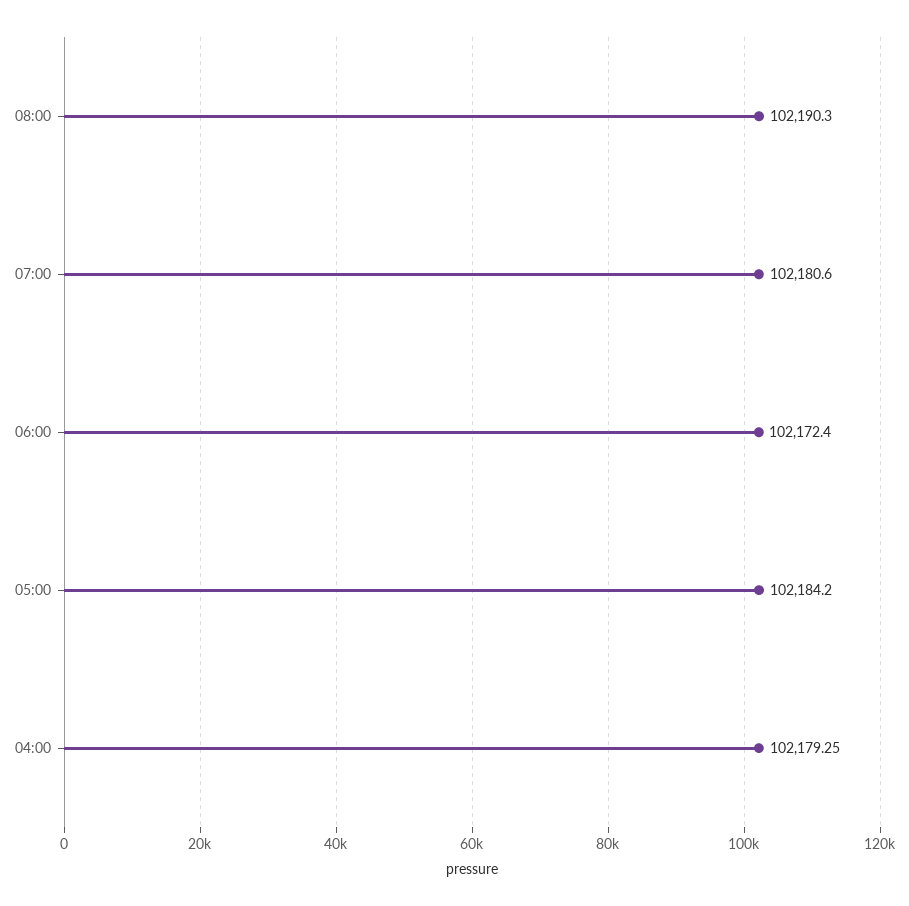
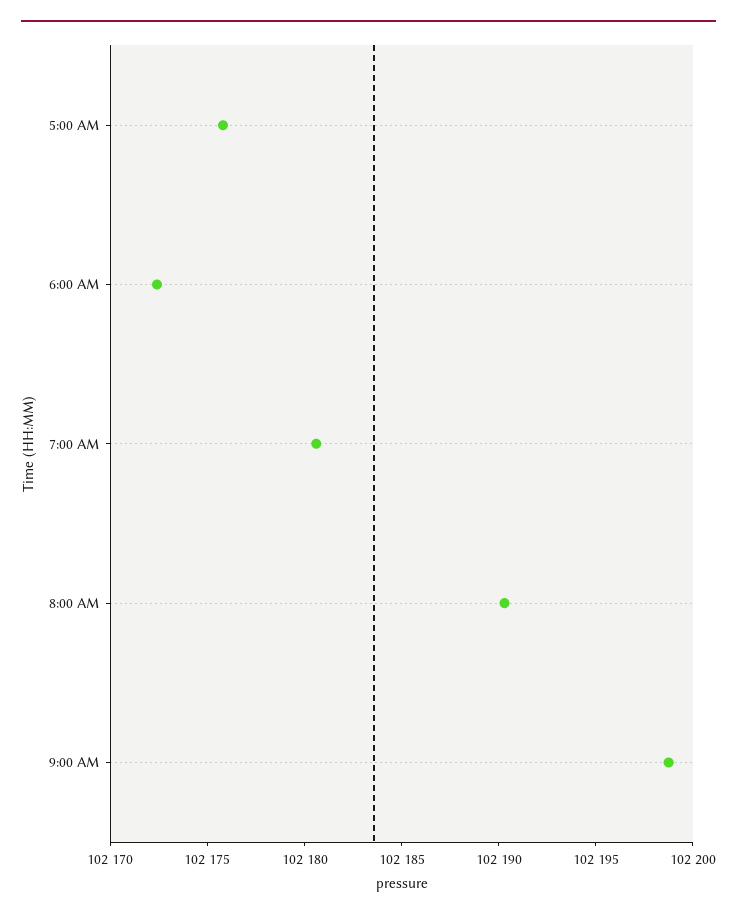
05:00: 102184.2 -> 102176
04:00: 102179.25 -> none
9:00 AM: none -> 102199

